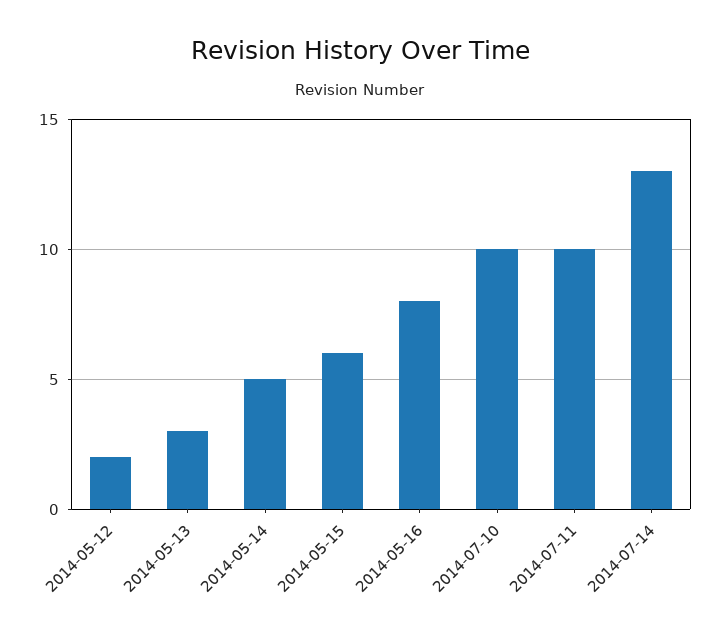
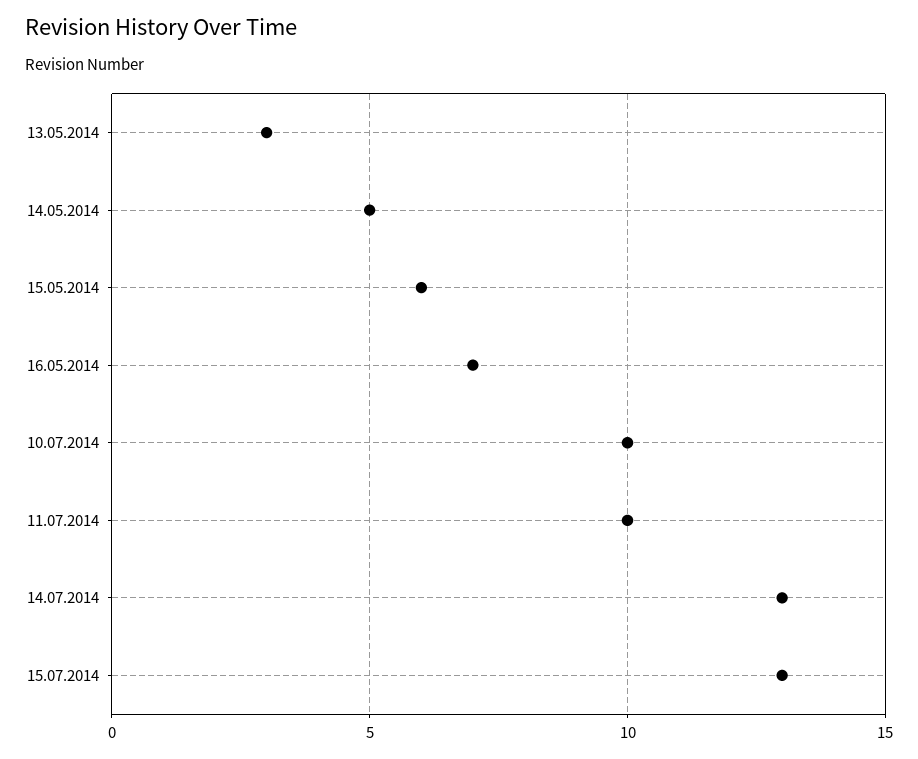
2014-05-12: 2 -> none
2014-05-16: 8 -> 7
15.07.2014: none -> 13

